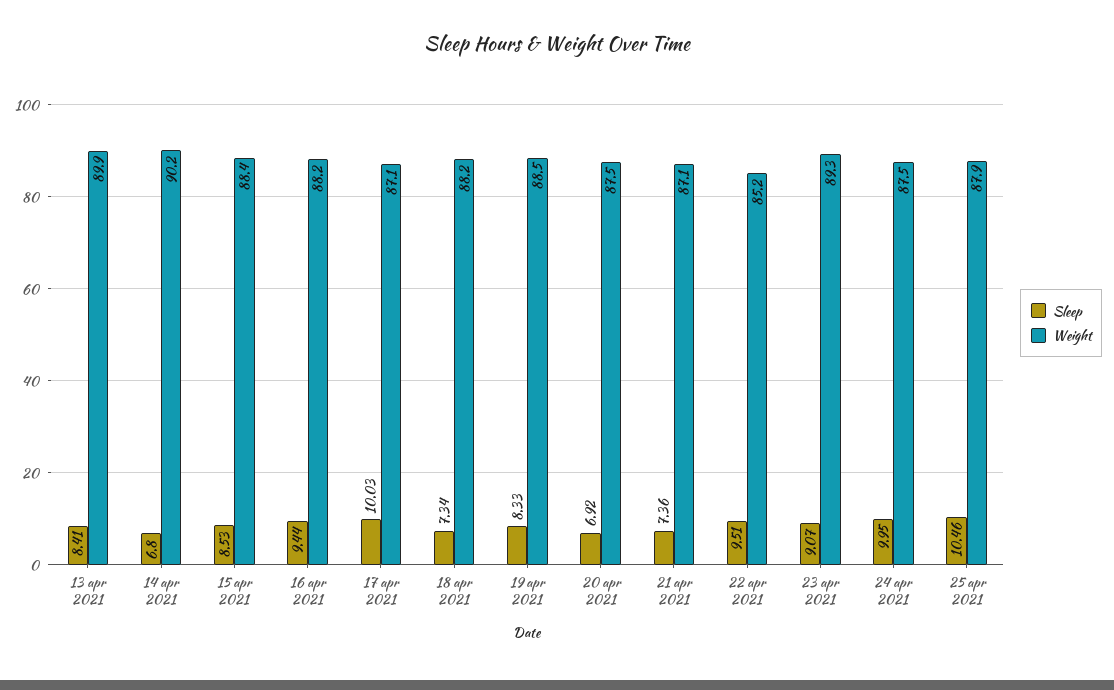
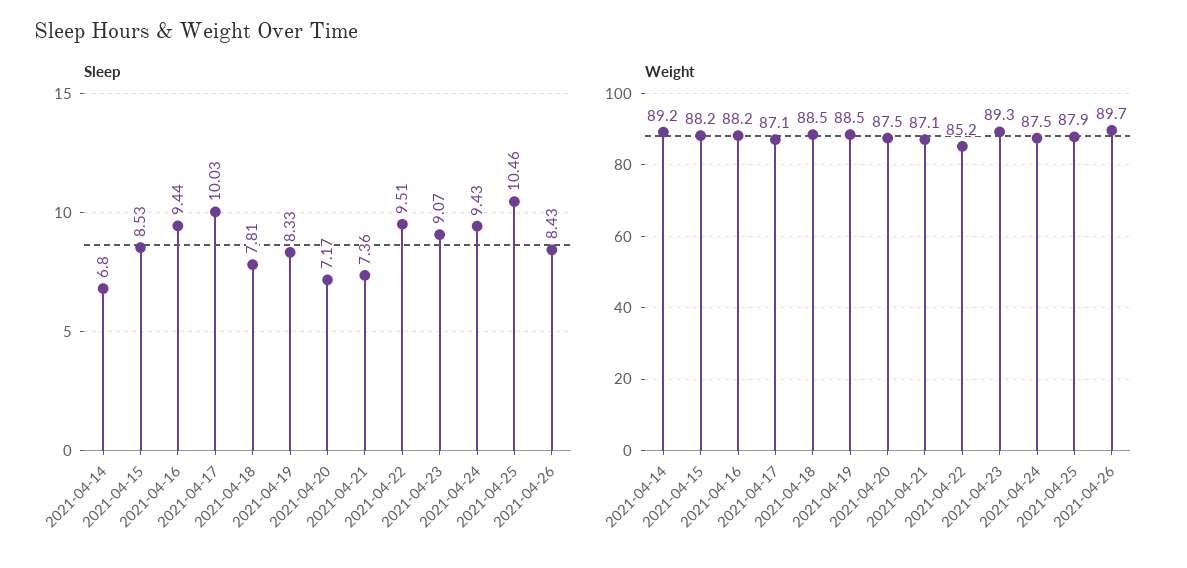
Sleep, 13 apr 2021: 8.41 -> none
Weight, 13 apr 2021: 89.9 -> none
Weight, 14 apr 2021: 90.2 -> 89.2
Weight, 15 apr 2021: 88.4 -> 88.2
Sleep, 18 apr 2021: 7.34 -> 7.81
Weight, 18 apr 2021: 88.2 -> 88.5
Sleep, 20 apr 2021: 6.92 -> 7.17
Sleep, 24 apr 2021: 9.95 -> 9.43
Sleep, 2021-04-26: none -> 8.43
Weight, 2021-04-26: none -> 89.7

